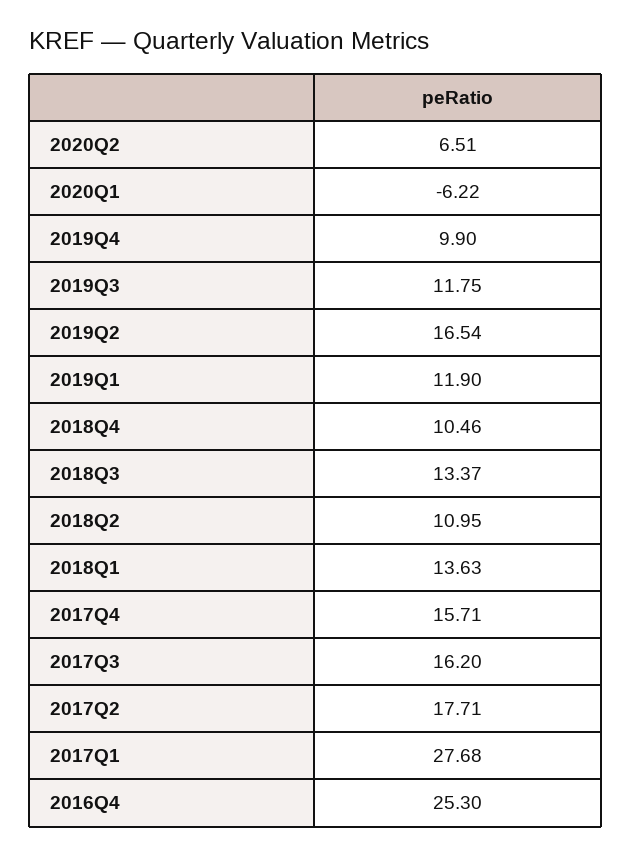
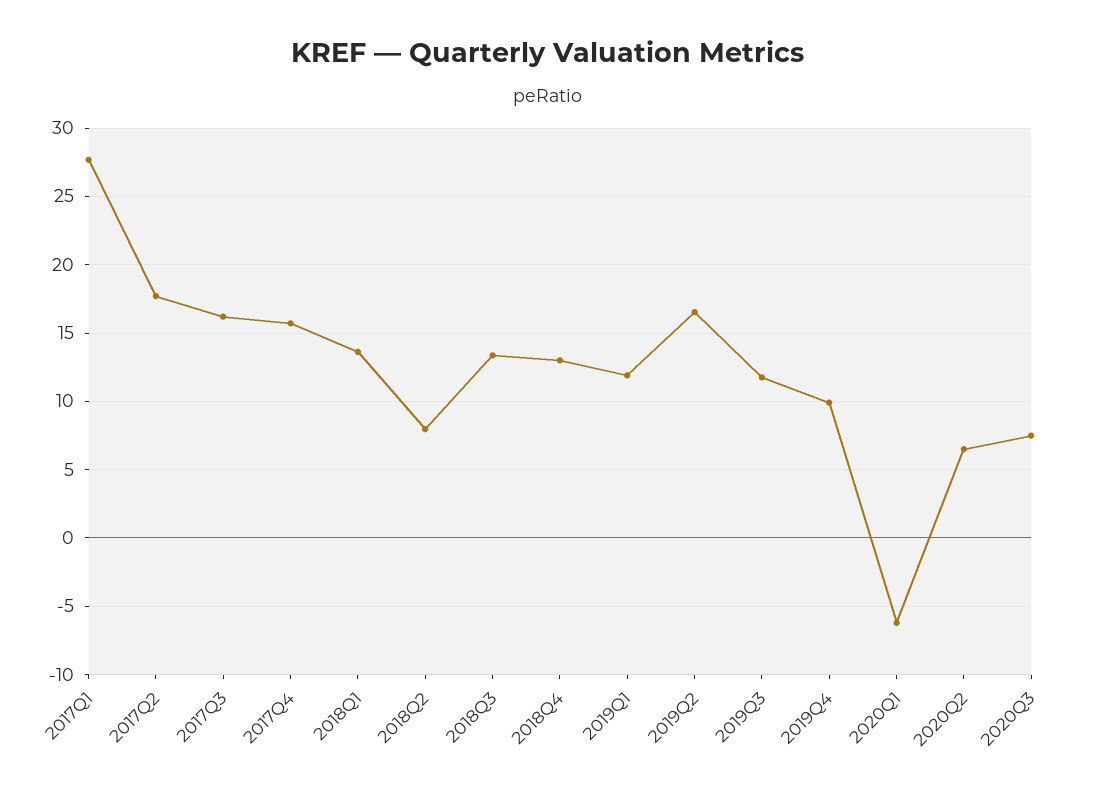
2018Q4: 10.46 -> 13
2018Q2: 10.95 -> 8
2016Q4: 25.3 -> none
2020Q3: none -> 7.5

